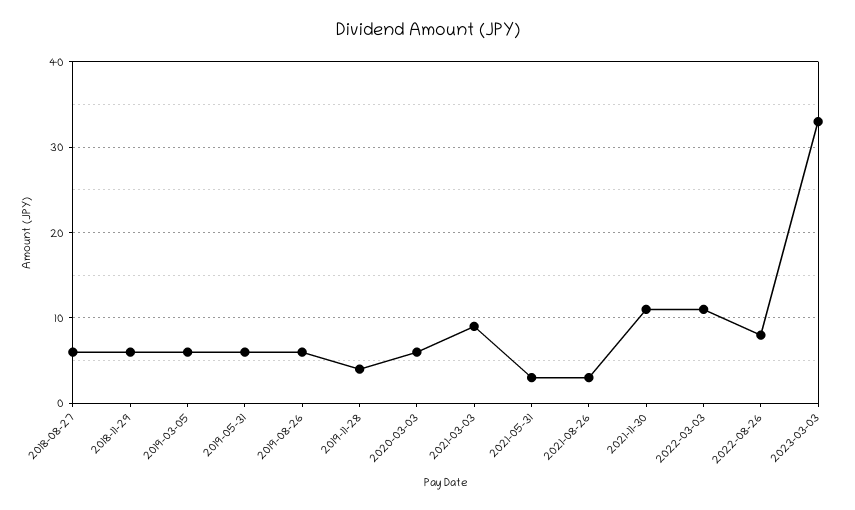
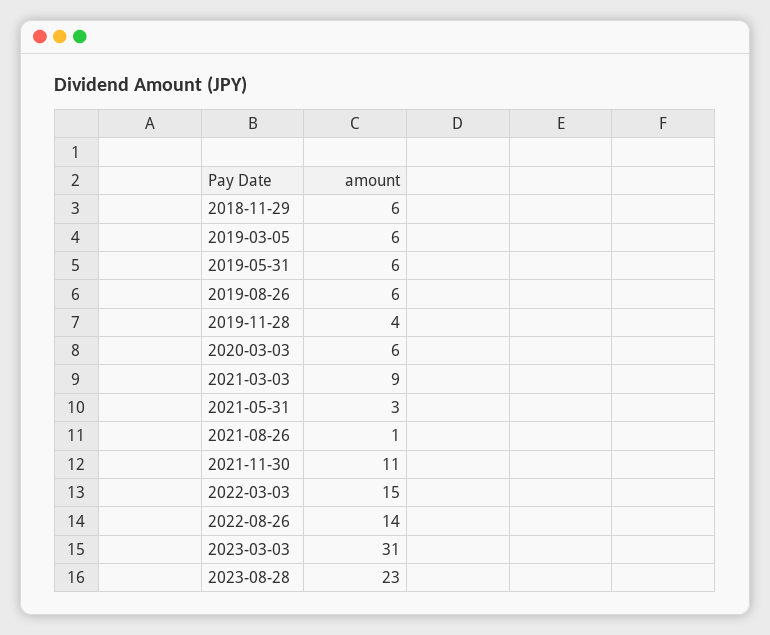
2018-08-27: 6 -> none
2021-08-26: 3 -> 1
2022-03-03: 11 -> 15
2022-08-26: 8 -> 14
2023-03-03: 33 -> 31
2023-08-28: none -> 23

